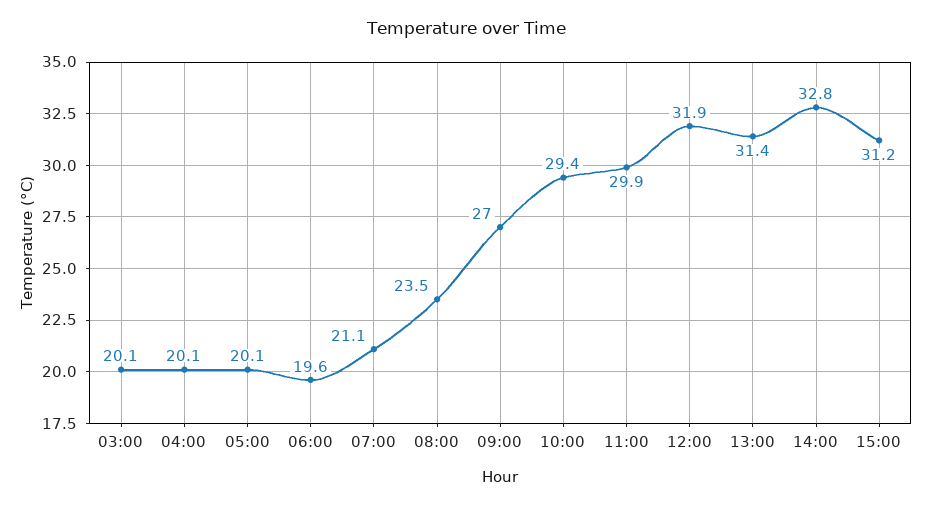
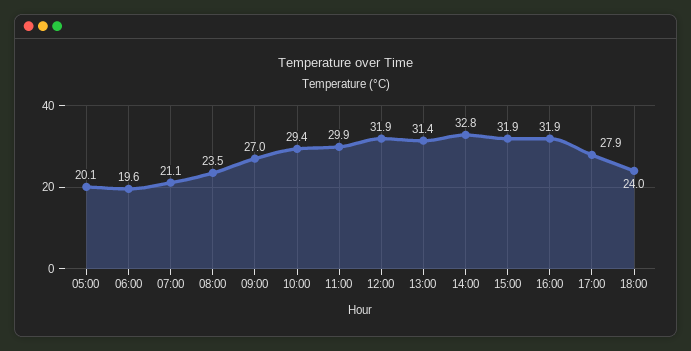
03:00: 20.1 -> none
04:00: 20.1 -> none
15:00: 31.2 -> 31.9
16:00: none -> 31.9
17:00: none -> 27.9
18:00: none -> 24

